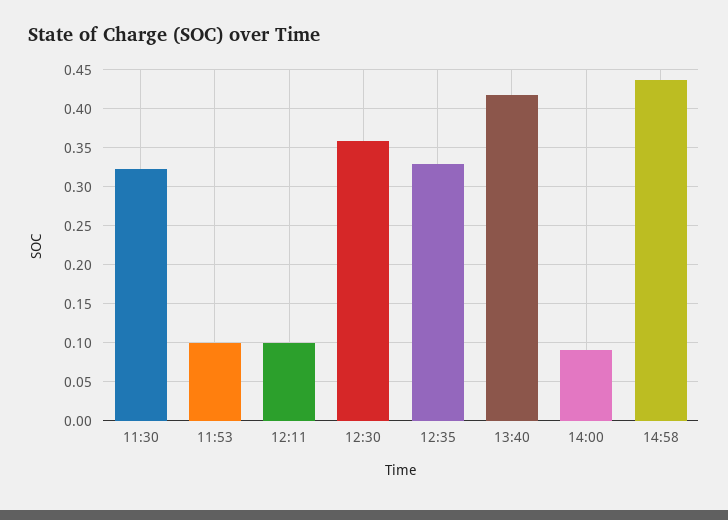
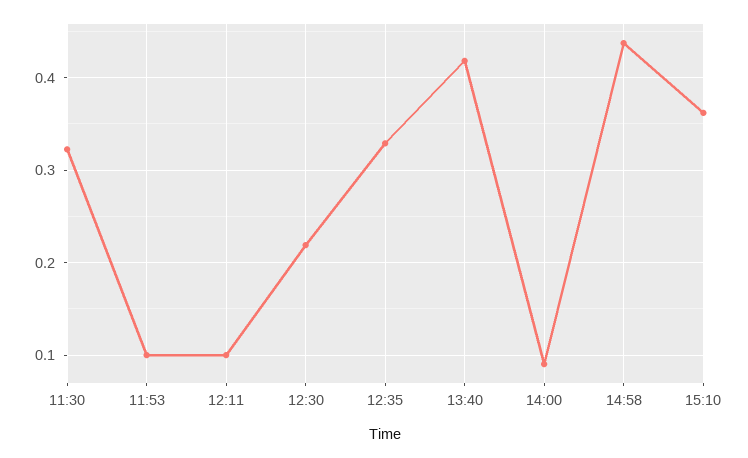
12:30: 0.36 -> 0.22
15:10: none -> 0.36

